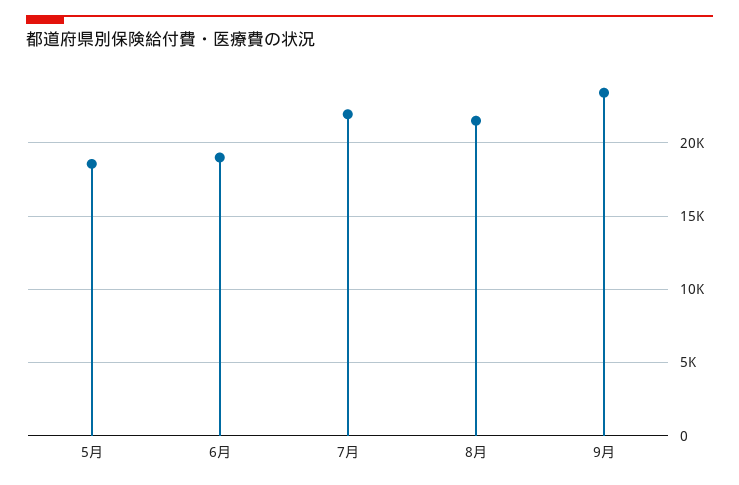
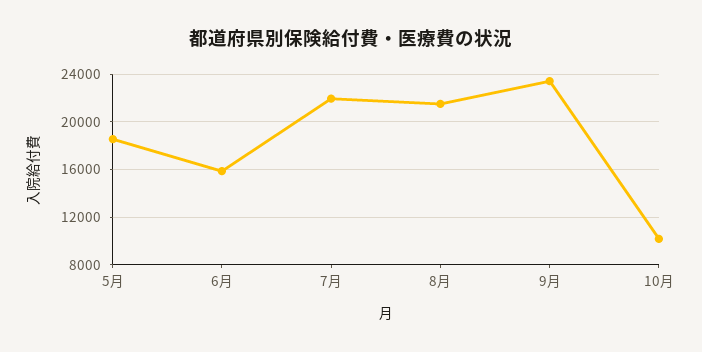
6月: 19000 -> 16000
10月: none -> 10000

